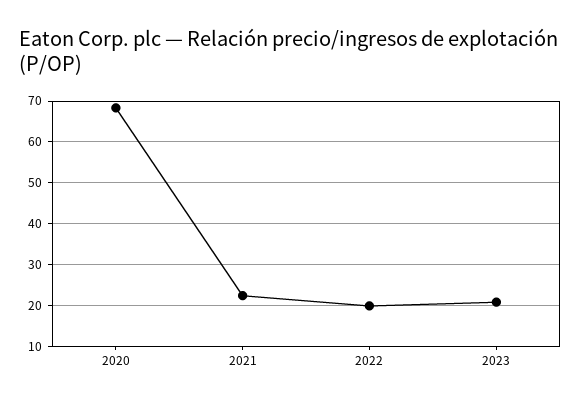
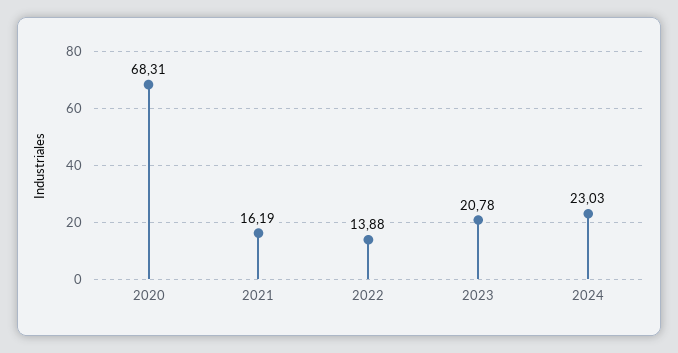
2021: 22 -> 16.19
2022: 20 -> 13.88
2024: none -> 23.03

